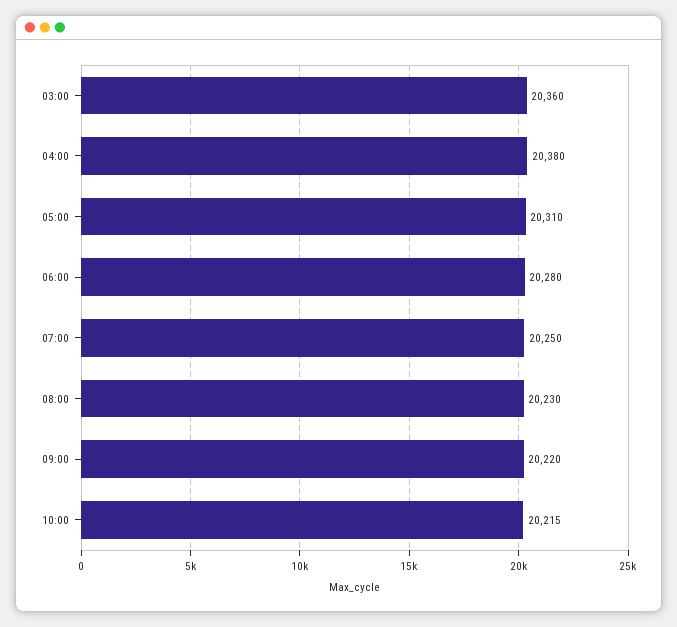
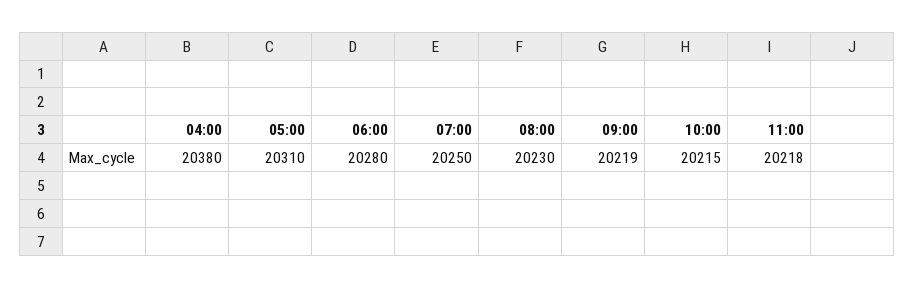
03:00: 20360 -> none
09:00: 20220 -> 20219
11:00: none -> 20218

